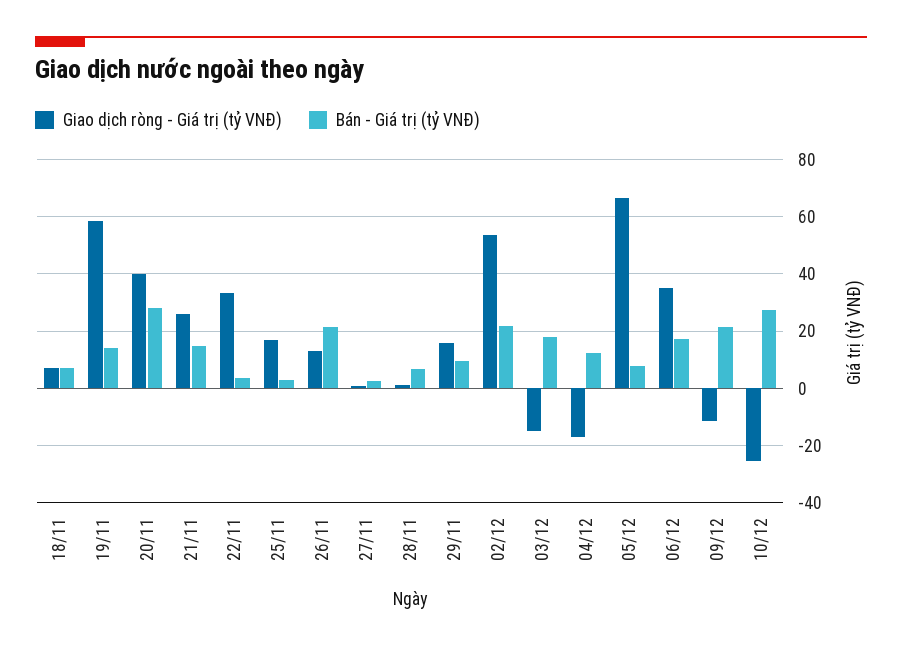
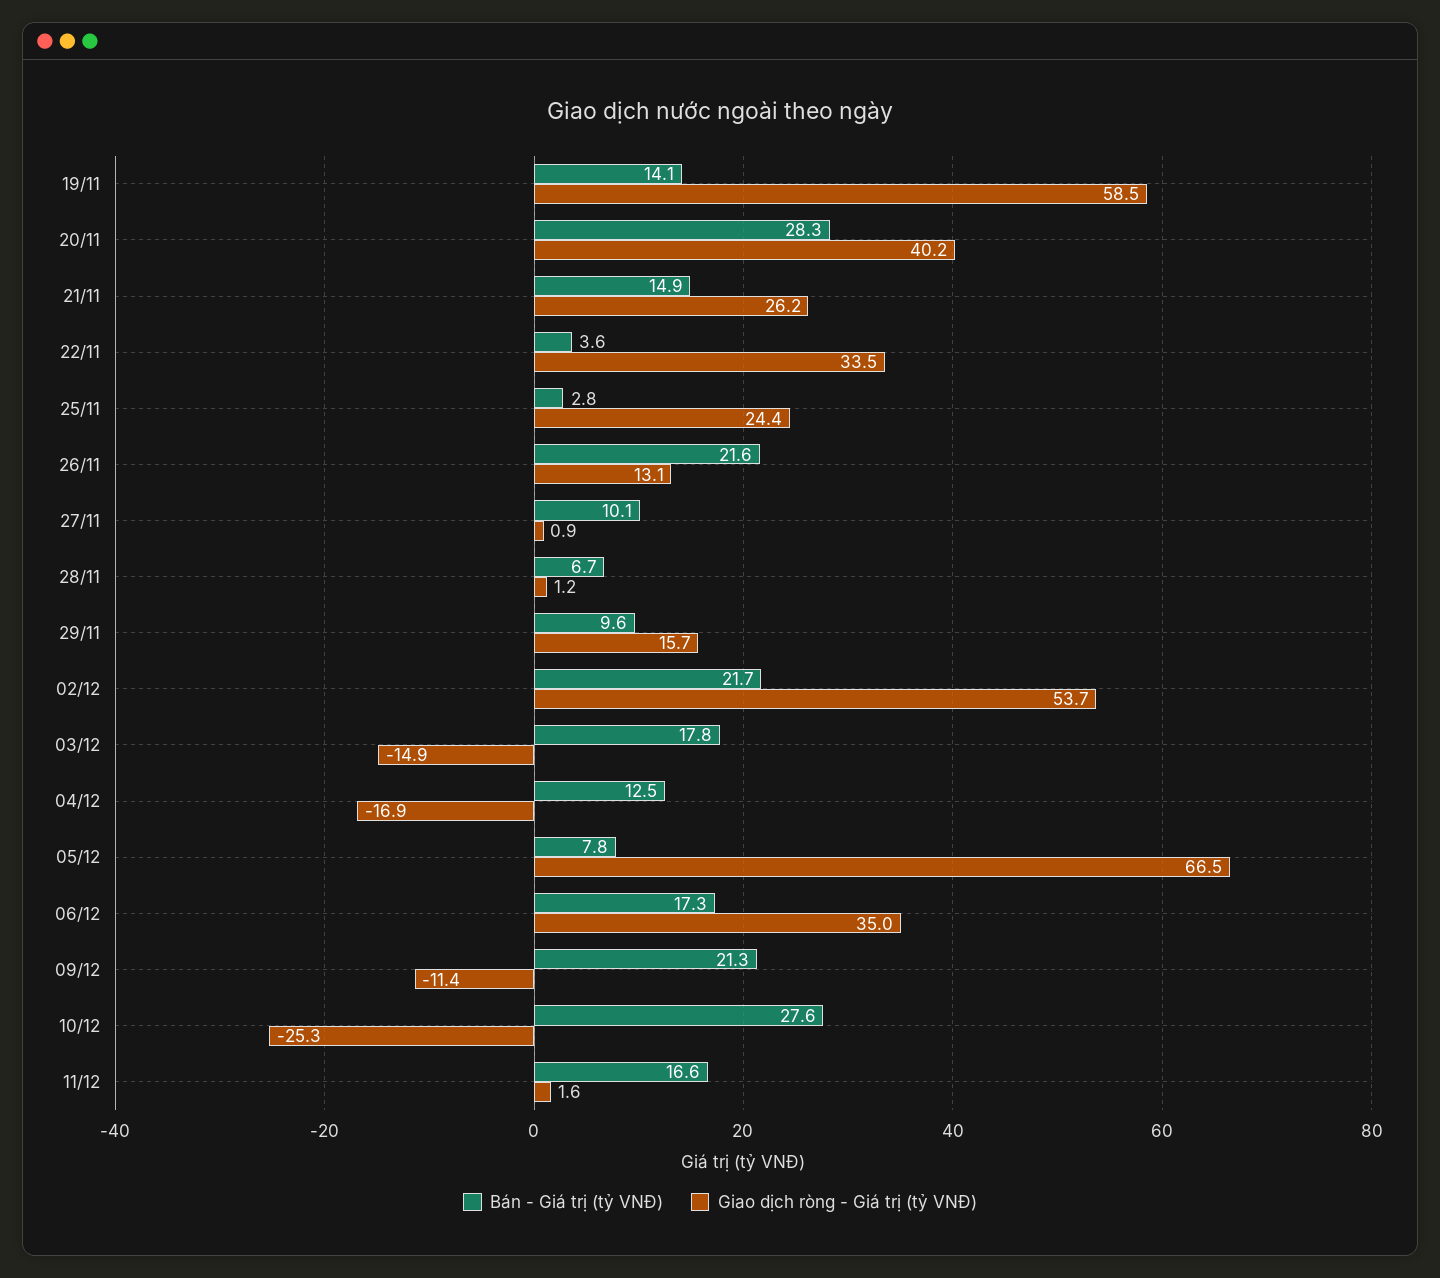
Giao dịch ròng - Giá trị (tỷ VNĐ), 18/11: 7.5 -> none
Bán - Giá trị (tỷ VNĐ), 18/11: 7.5 -> none
Giao dịch ròng - Giá trị (tỷ VNĐ), 25/11: 17.5 -> 24.4
Bán - Giá trị (tỷ VNĐ), 27/11: 2.5 -> 10.1
Bán - Giá trị (tỷ VNĐ), 11/12: none -> 16.6
Giao dịch ròng - Giá trị (tỷ VNĐ), 11/12: none -> 1.6

